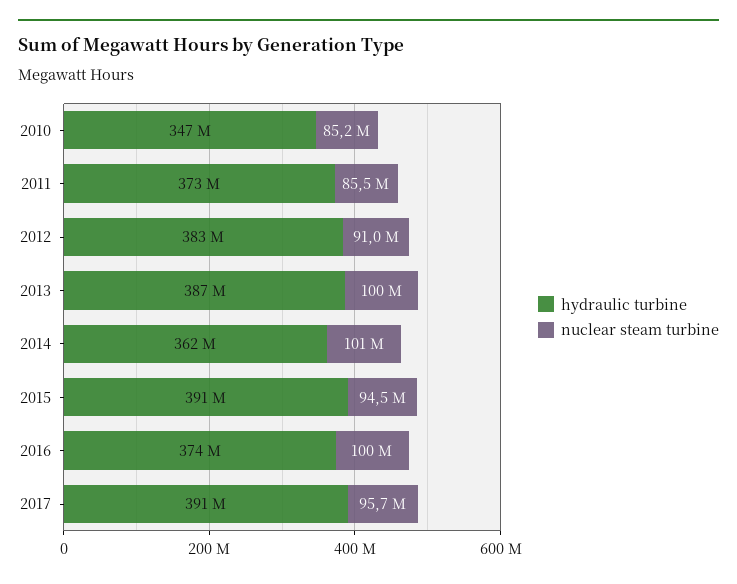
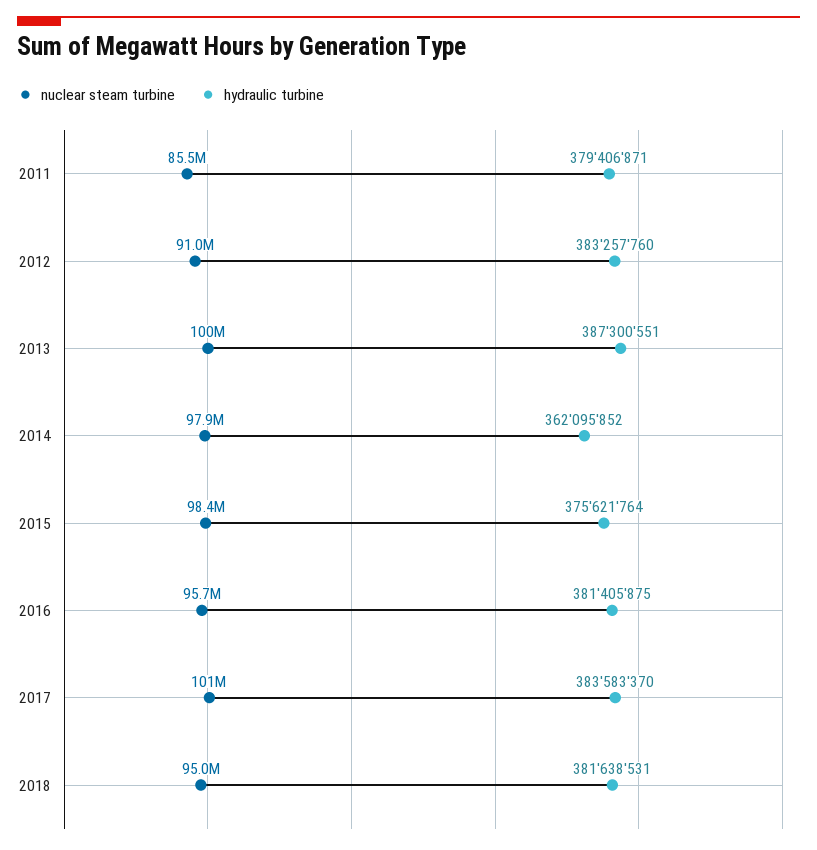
hydraulic turbine, 2010: 347000000 -> none
nuclear steam turbine, 2010: 85200000 -> none
hydraulic turbine, 2011: 373000000 -> 379406871
nuclear steam turbine, 2014: 101000000 -> 97900000
hydraulic turbine, 2015: 391000000 -> 375621764
nuclear steam turbine, 2015: 94500000 -> 98400000
hydraulic turbine, 2016: 374000000 -> 381405875
nuclear steam turbine, 2016: 100000000 -> 95700000
hydraulic turbine, 2017: 391000000 -> 383583370
nuclear steam turbine, 2017: 95700000 -> 101000000
nuclear steam turbine, 2018: none -> 95000000
hydraulic turbine, 2018: none -> 381638531

